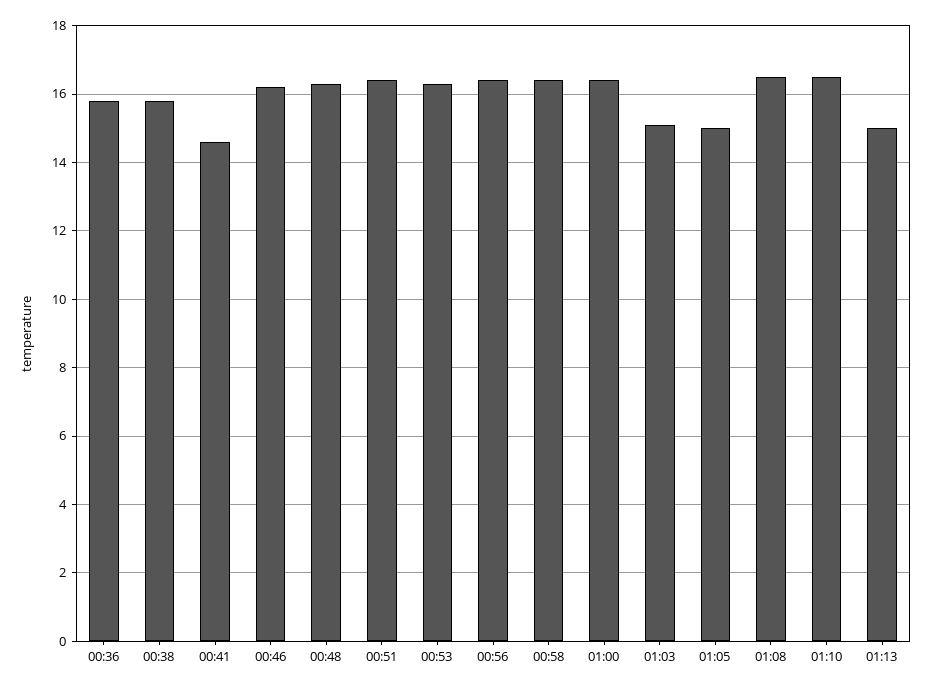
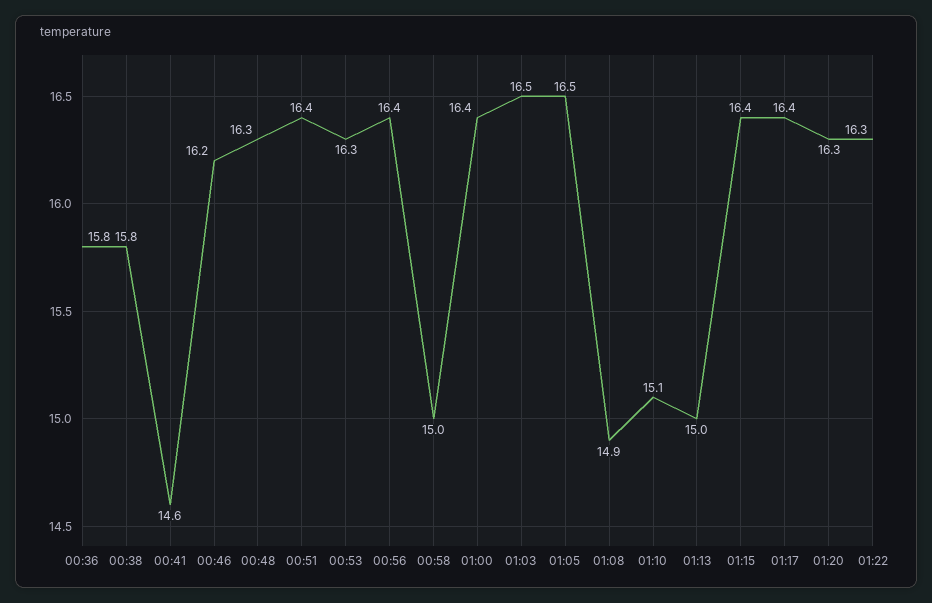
00:58: 16.5 -> 15
01:03: 15 -> 16.5
01:05: 15 -> 16.5
01:08: 16.5 -> 14.9
01:10: 16.5 -> 15.1
01:15: none -> 16.4
01:17: none -> 16.4
01:20: none -> 16.3
01:22: none -> 16.3

